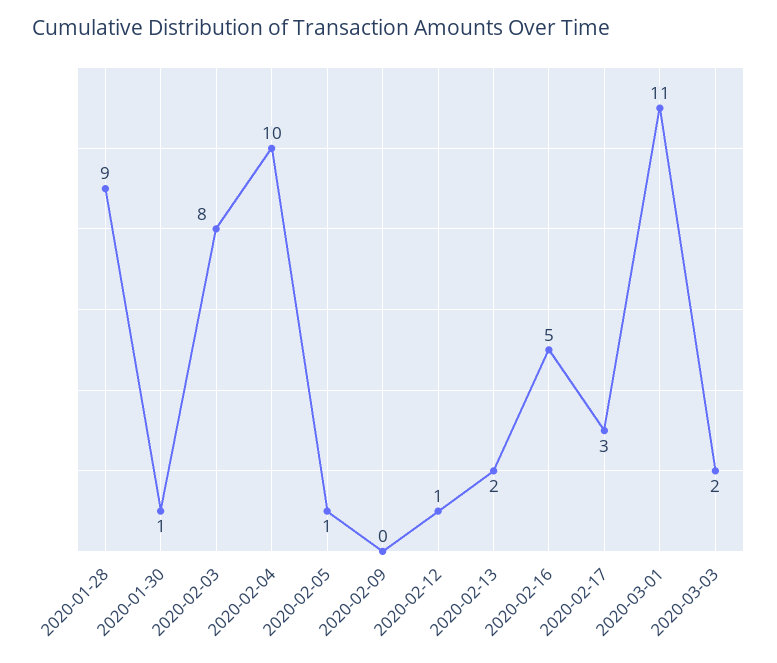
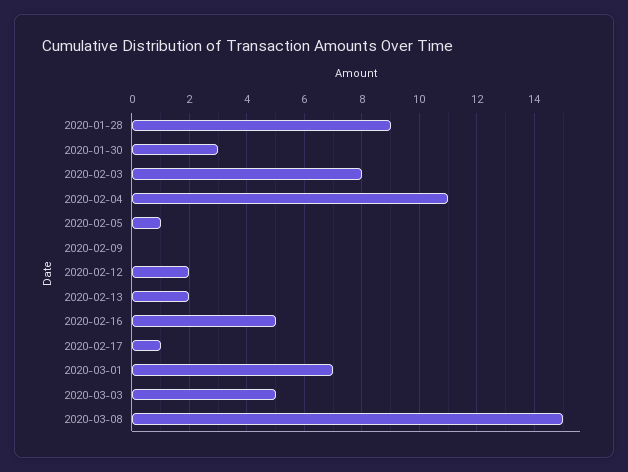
2020-01-30: 1 -> 3
2020-02-04: 10 -> 11
2020-02-12: 1 -> 2
2020-02-17: 3 -> 1
2020-03-01: 11 -> 7
2020-03-03: 2 -> 5
2020-03-08: none -> 15

